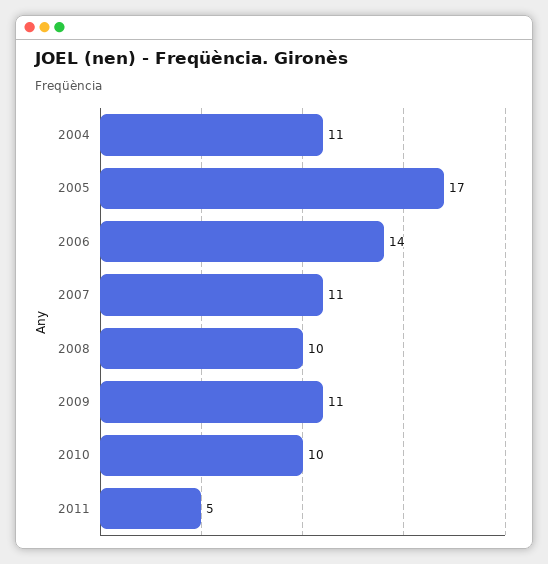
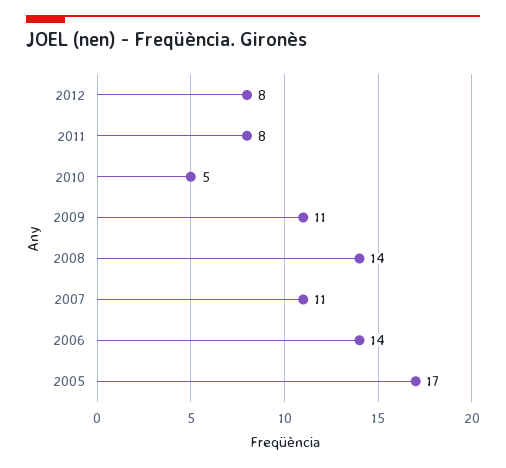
2004: 11 -> none
2008: 10 -> 14
2010: 10 -> 5
2011: 5 -> 8
2012: none -> 8

